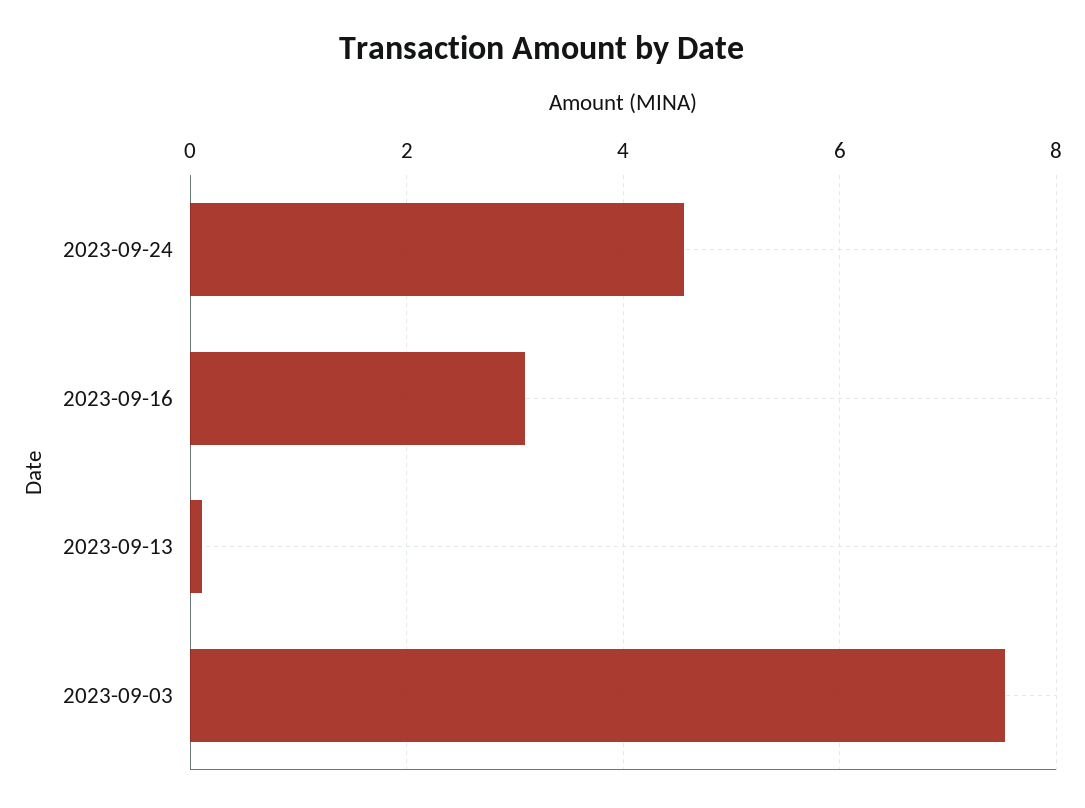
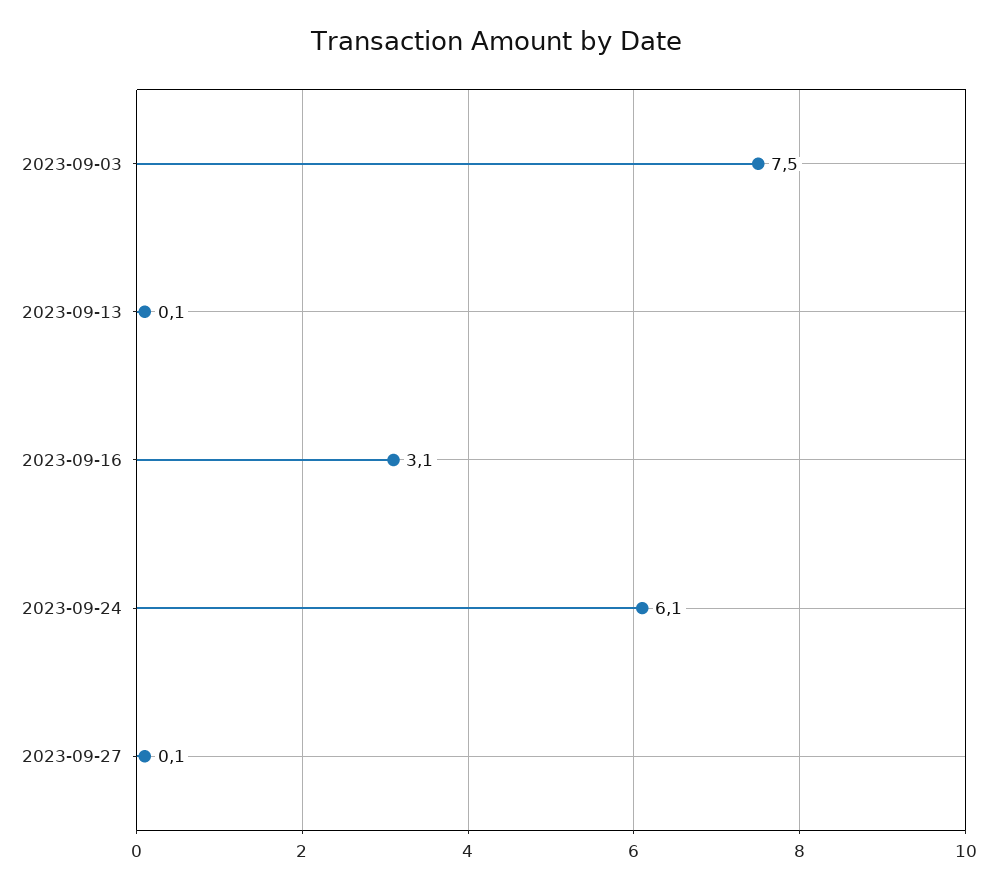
2023-09-24: 4.6 -> 6.1
2023-09-27: none -> 0.1

